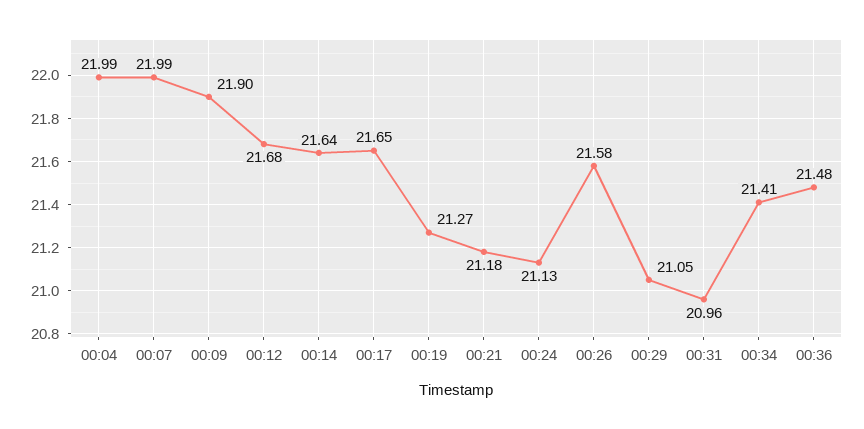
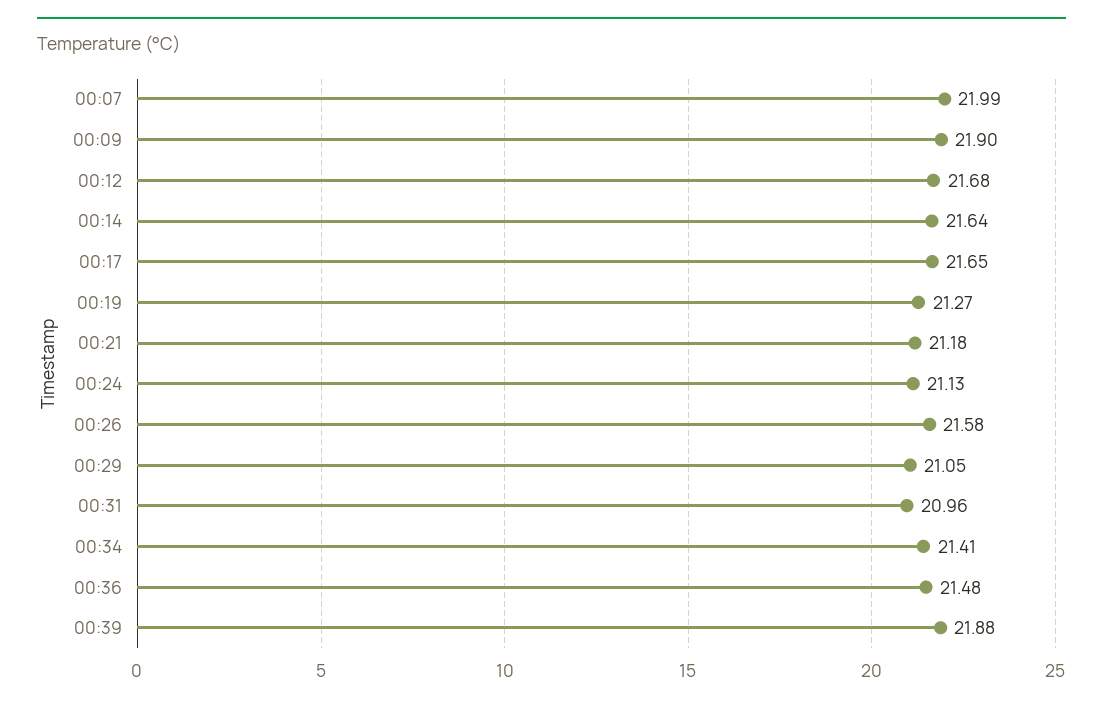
00:04: 21.99 -> none
00:39: none -> 21.88

